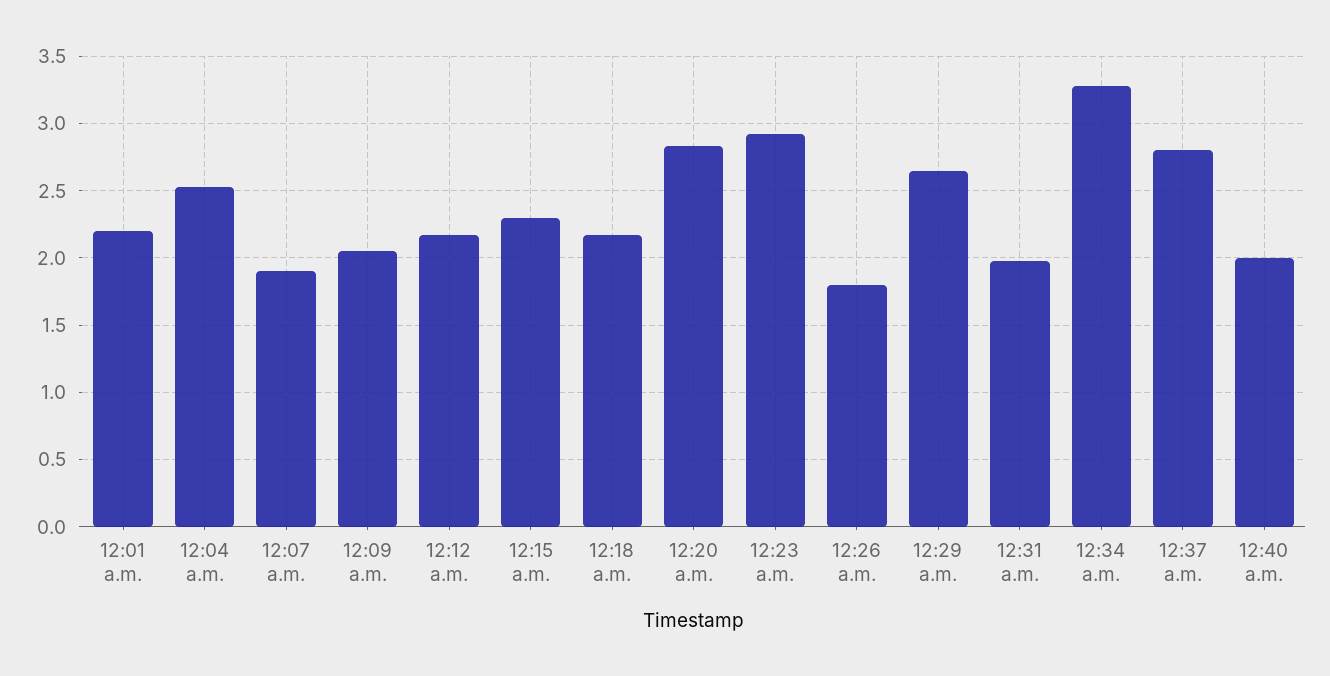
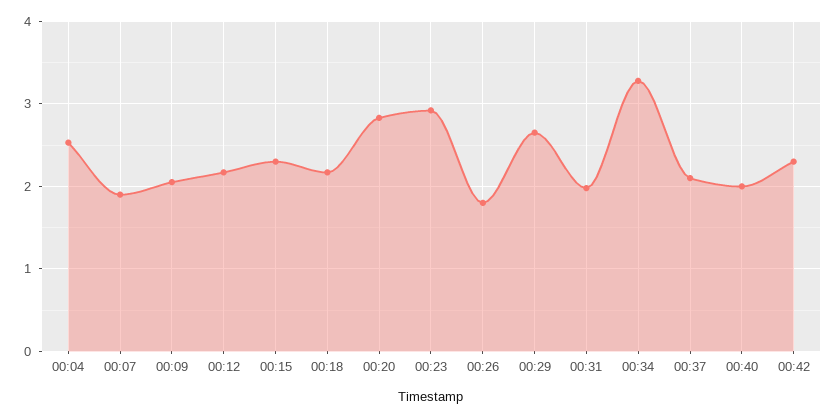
12:01 a.m.: 2.2 -> none
12:37 a.m.: 2.8 -> 2.1
00:42: none -> 2.3

